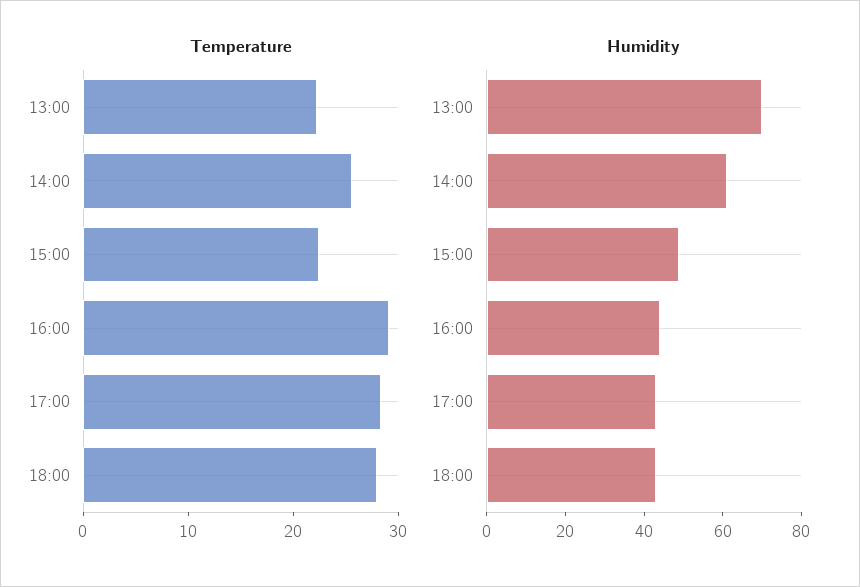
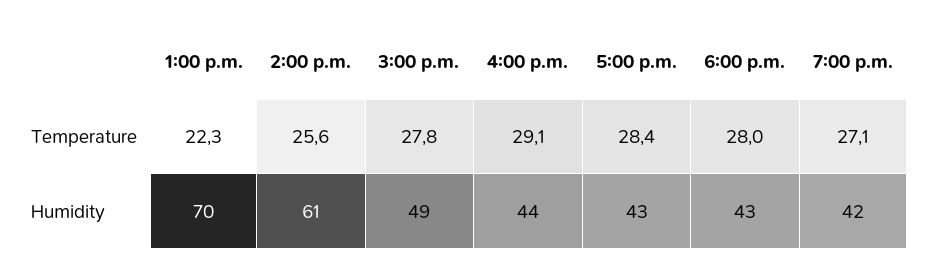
Temperature, 15:00: 22 -> 27.8
Temperature, 7:00 p.m.: none -> 27.1
Humidity, 7:00 p.m.: none -> 42

